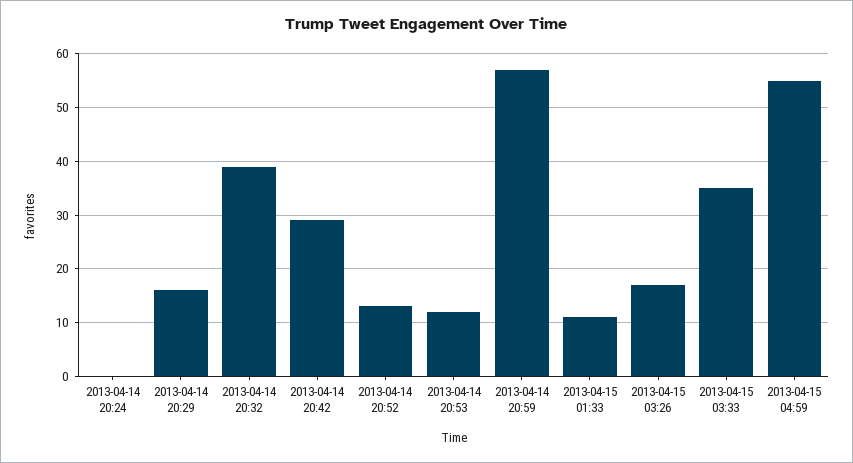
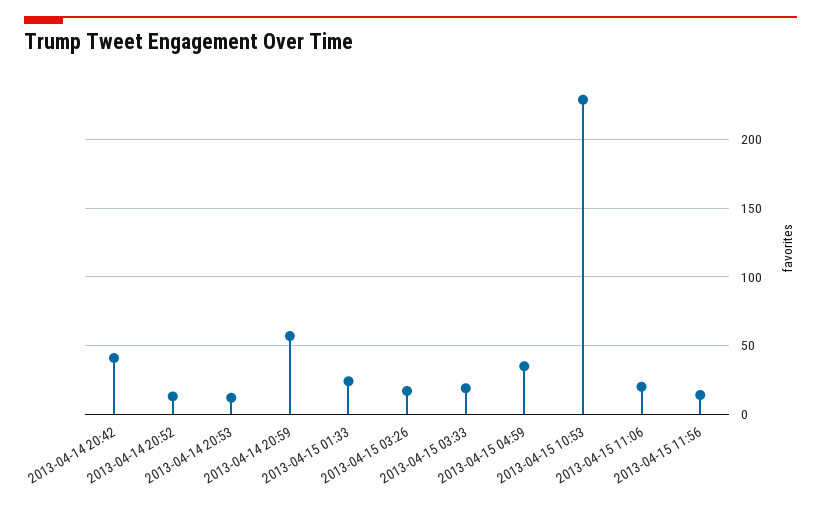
2013-04-14 20:24: 0 -> none
2013-04-14 20:29: 15 -> none
2013-04-14 20:32: 40 -> none
2013-04-14 20:42: 30 -> 40
2013-04-15 01:33: 10 -> 25
2013-04-15 03:33: 35 -> 20
2013-04-15 04:59: 55 -> 35
2013-04-15 10:53: none -> 230
2013-04-15 11:06: none -> 20
2013-04-15 11:56: none -> 15

